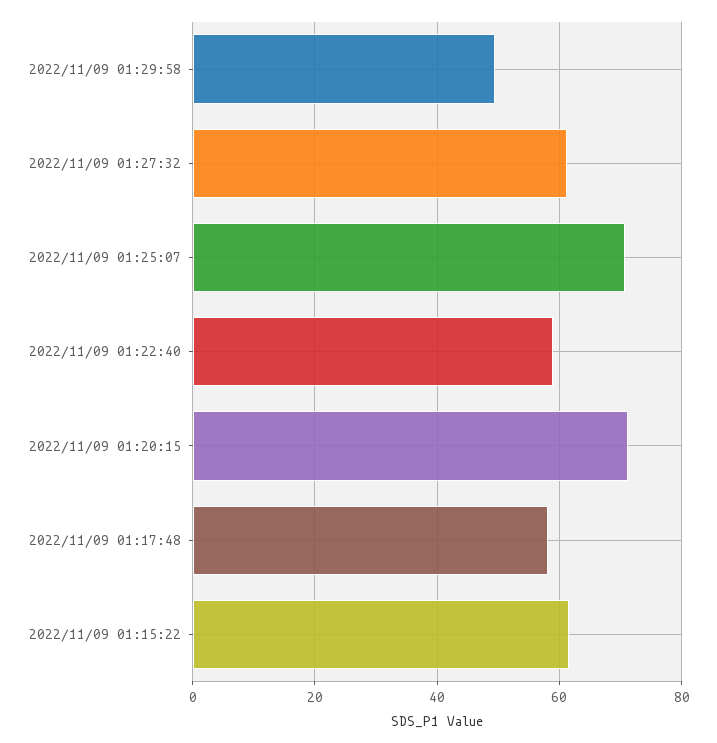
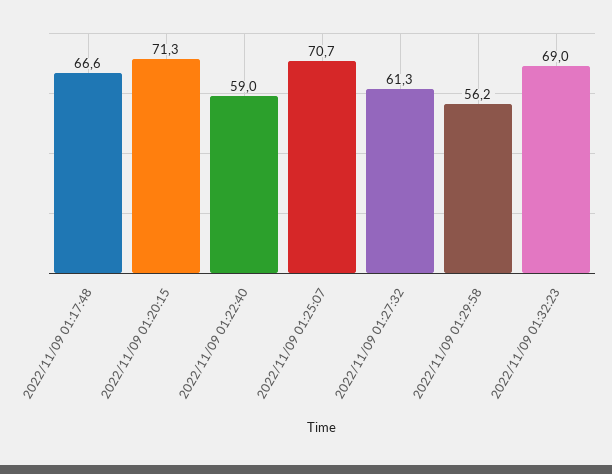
2022/11/09 01:29:58: 50 -> 56.2
2022/11/09 01:17:48: 58 -> 66.6
2022/11/09 01:15:22: 62 -> none
2022/11/09 01:32:23: none -> 69

